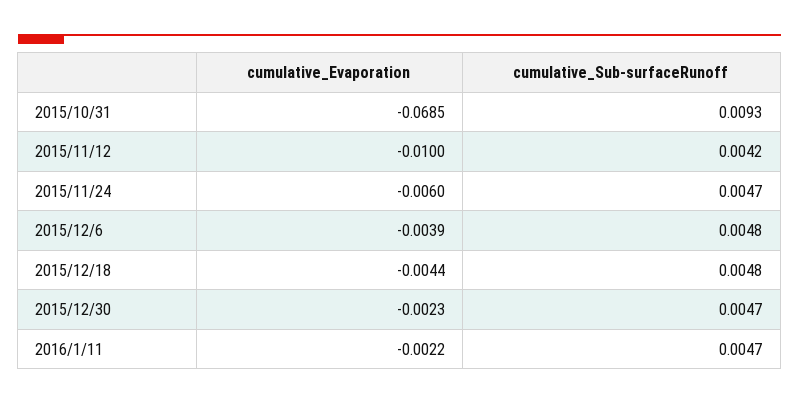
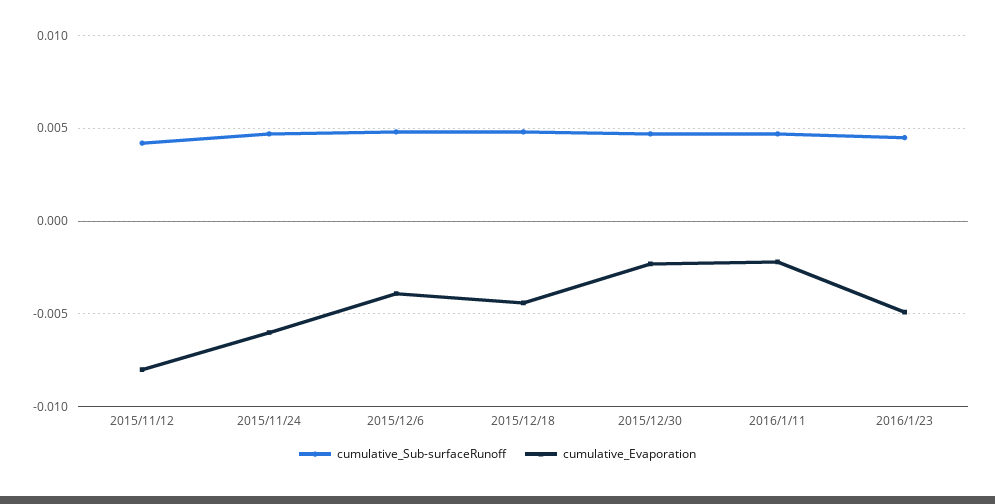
cumulative_Evaporation, 2015/10/31: -0.0685 -> none
cumulative_Sub-surfaceRunoff, 2015/10/31: 0.0093 -> none
cumulative_Evaporation, 2015/11/12: -0.01 -> -0.008
cumulative_Sub-surfaceRunoff, 2016/1/23: none -> 0.0045
cumulative_Evaporation, 2016/1/23: none -> -0.005

